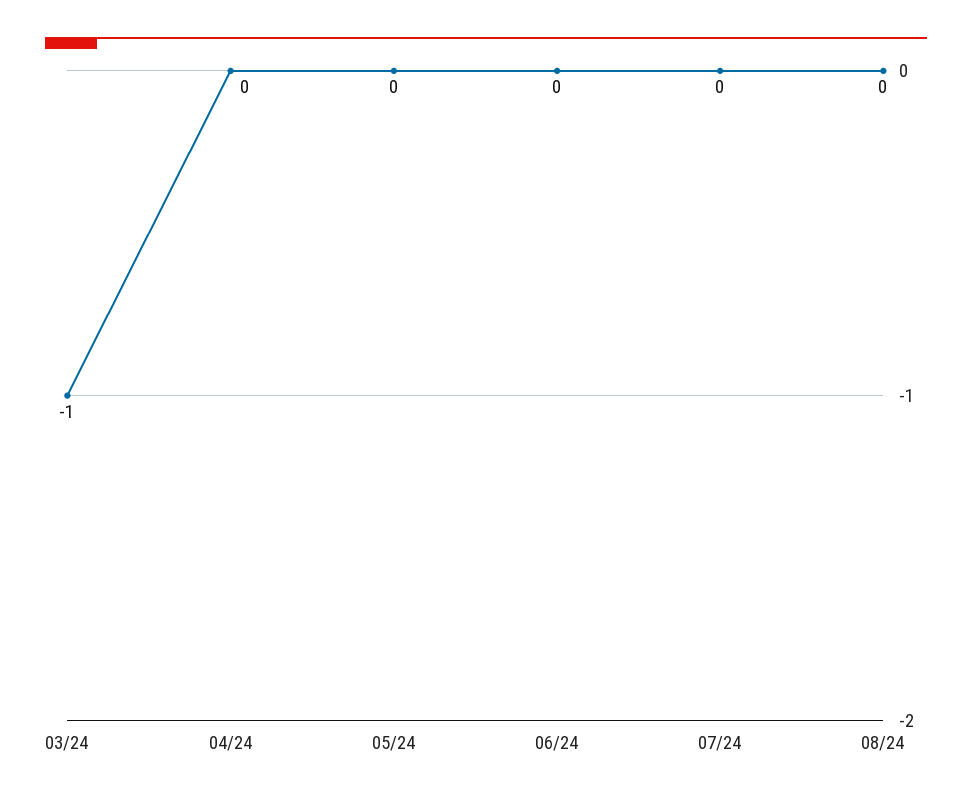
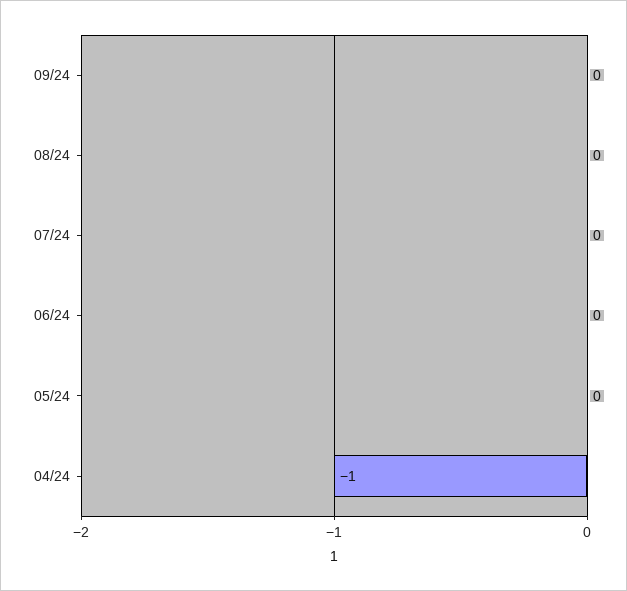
03/24: -1 -> none
04/24: 0 -> -1
09/24: none -> 0

